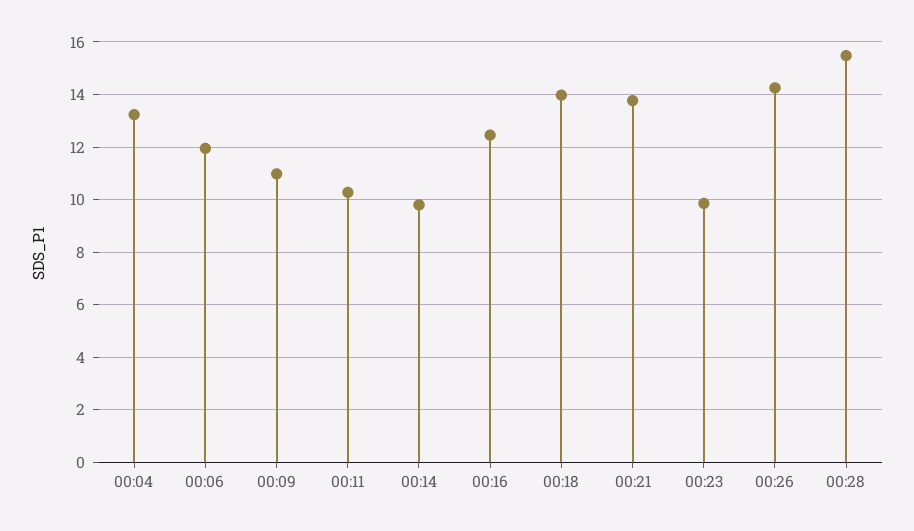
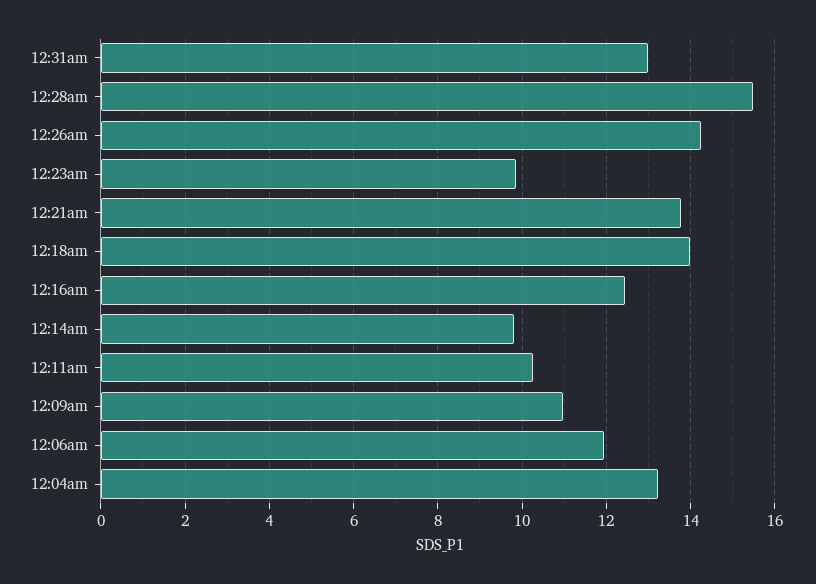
12:31am: none -> 13

